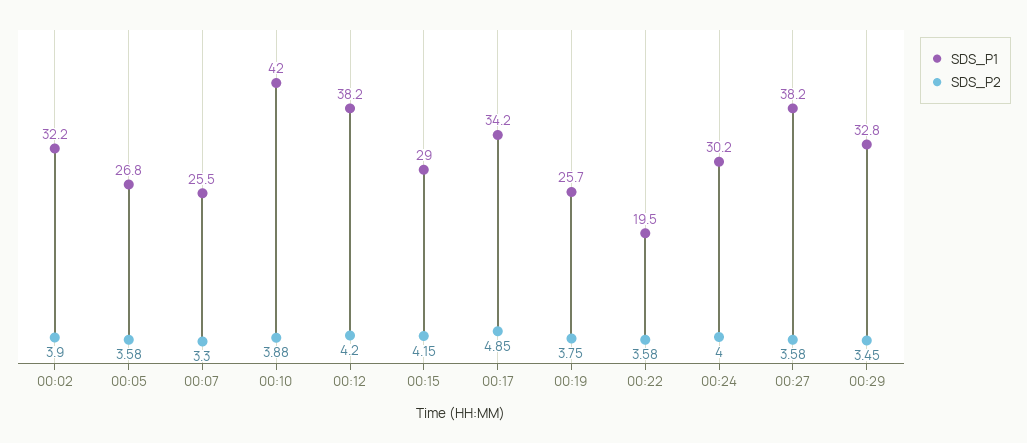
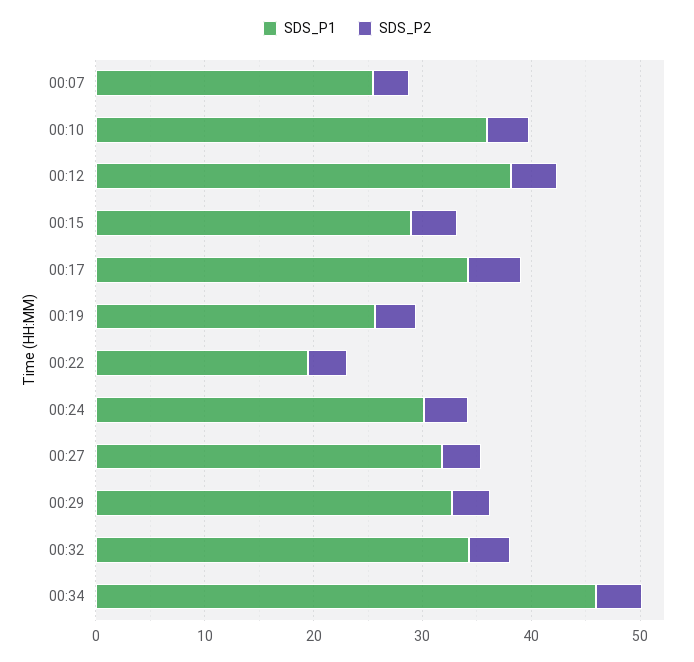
SDS_P1, 00:02: 32.2 -> none
SDS_P2, 00:02: 3.9 -> none
SDS_P1, 00:05: 26.8 -> none
SDS_P2, 00:05: 3.58 -> none
SDS_P1, 00:10: 42 -> 36
SDS_P1, 00:27: 38.2 -> 32
SDS_P1, 00:32: none -> 34
SDS_P2, 00:32: none -> 4
SDS_P1, 00:34: none -> 46
SDS_P2, 00:34: none -> 4

